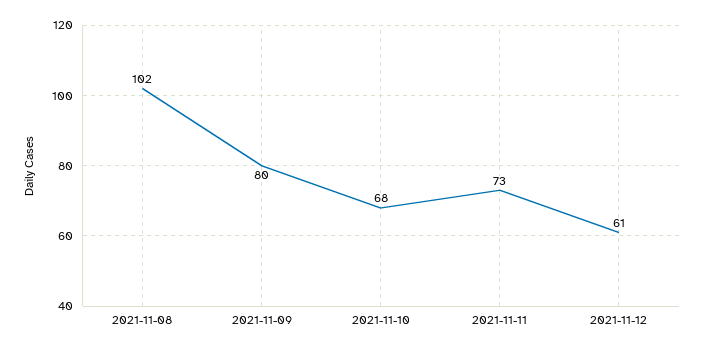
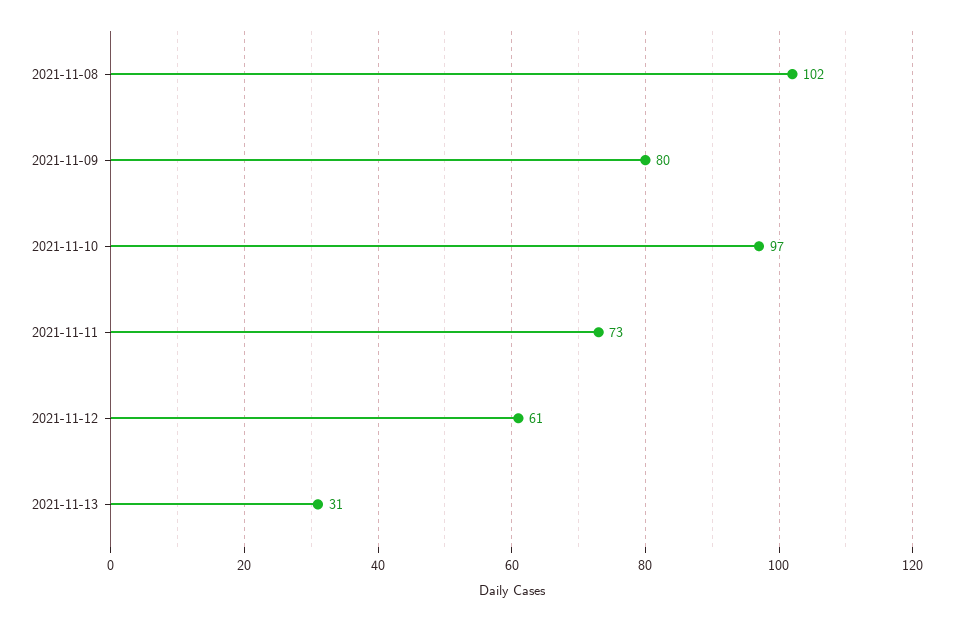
2021-11-10: 68 -> 97
2021-11-13: none -> 31

